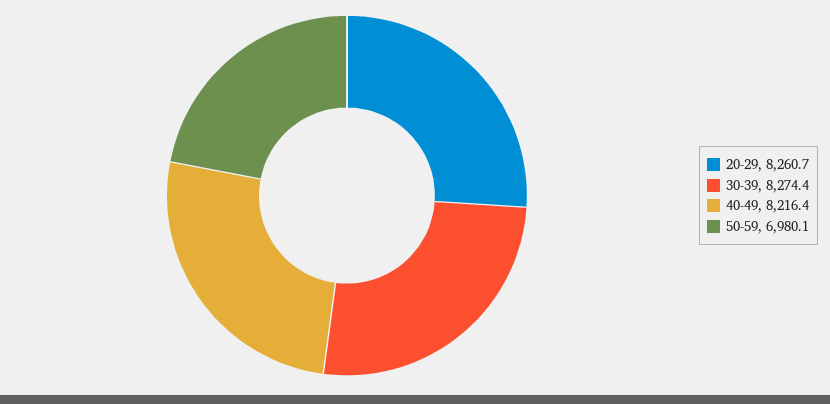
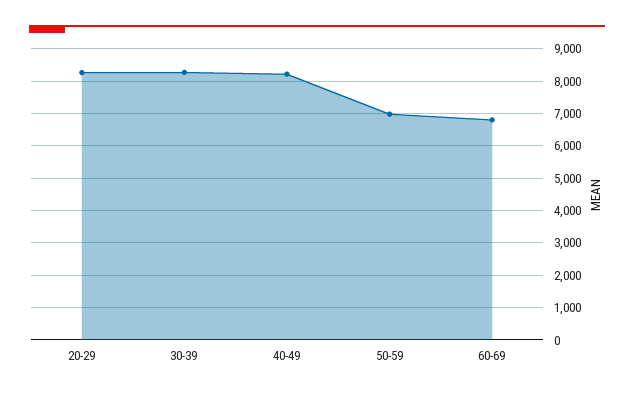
60-69: none -> 6800

